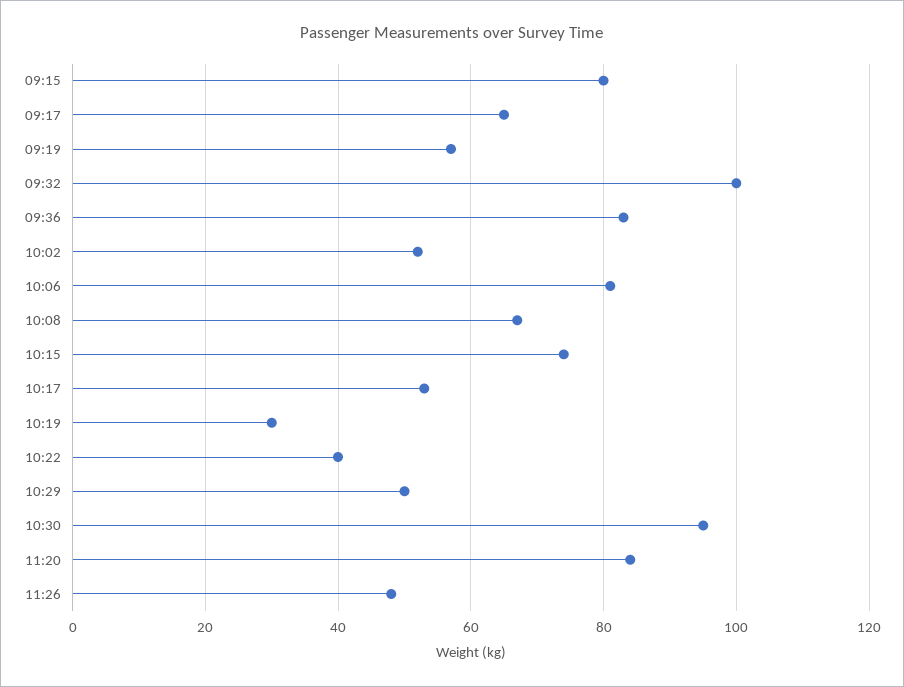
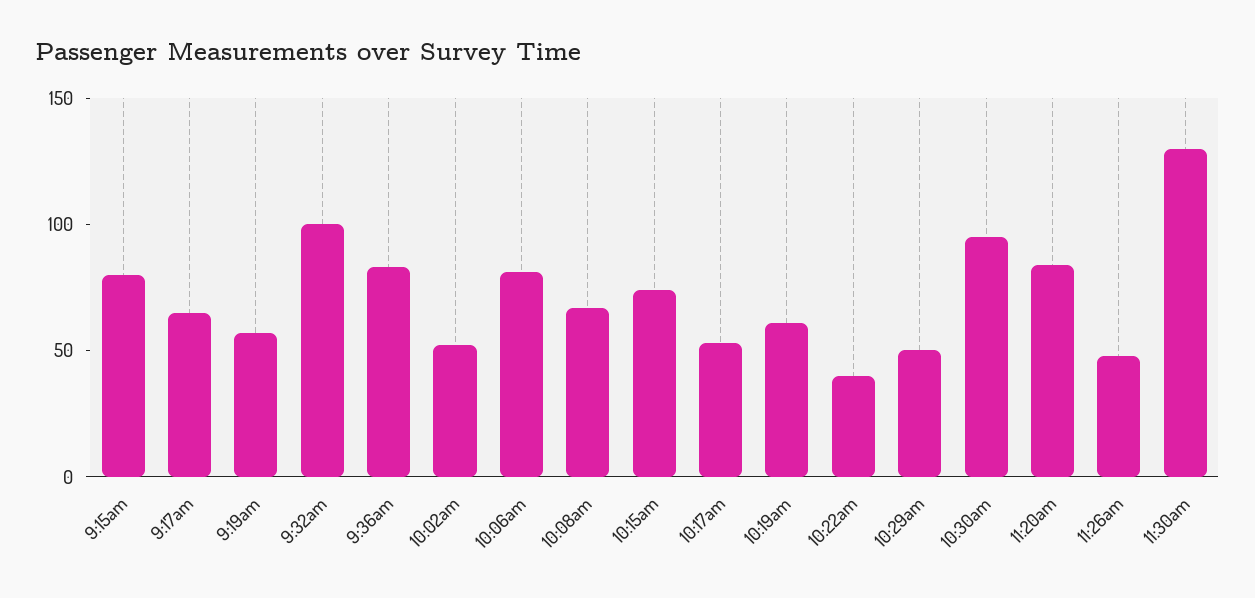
10:19: 30 -> 60
11:30am: none -> 130

